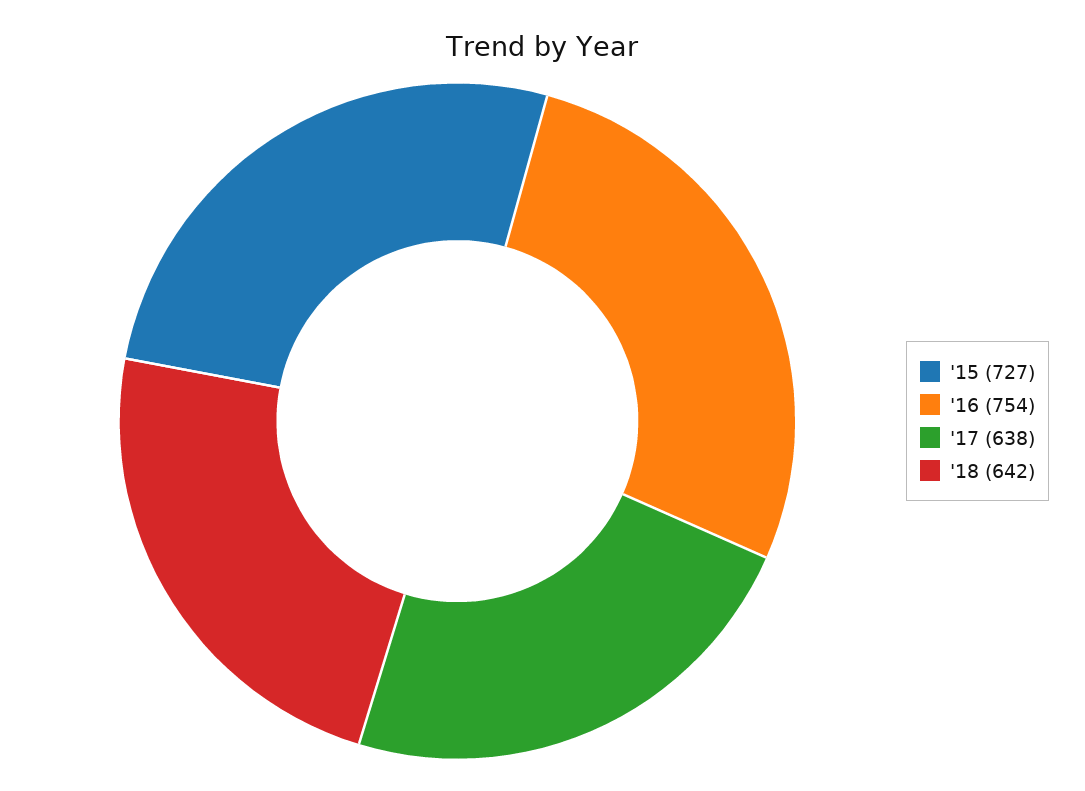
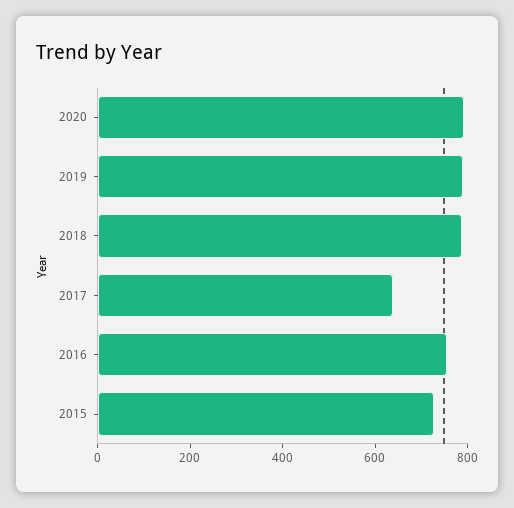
'18: 642 -> 800
2020: none -> 800
2019: none -> 800

